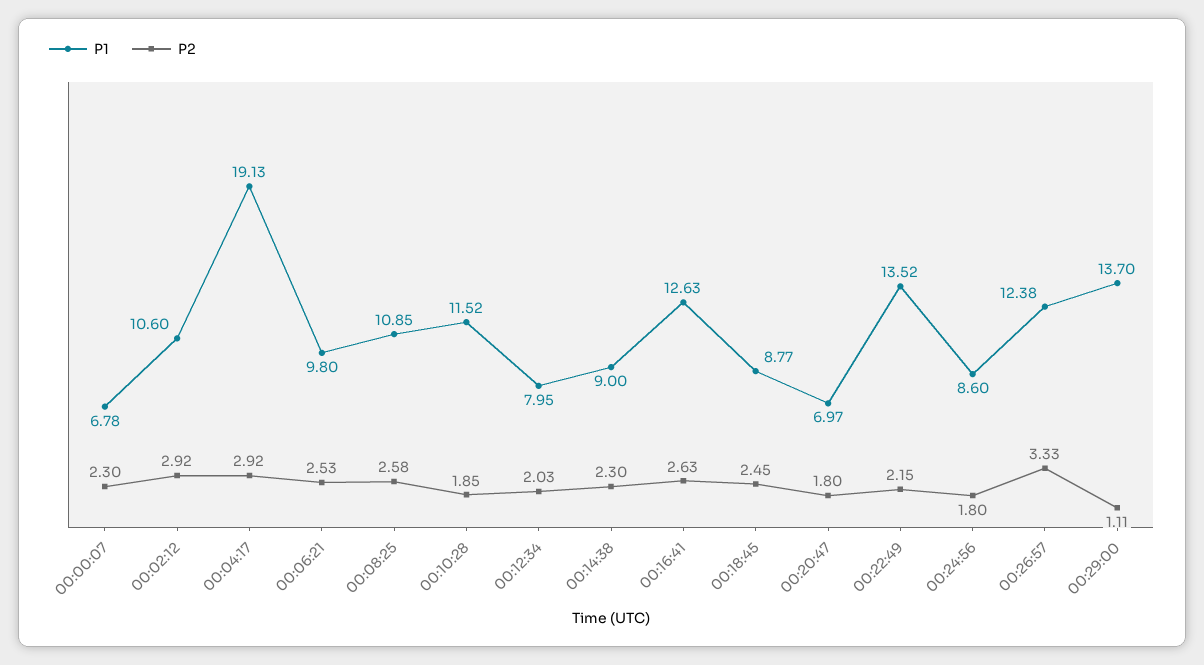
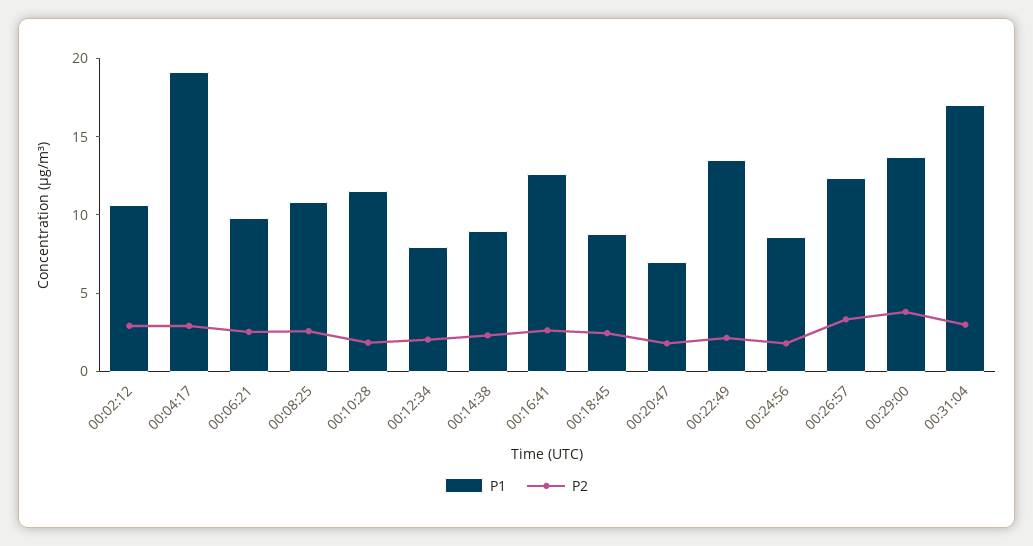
P1, 00:00:07: 6.78 -> none
P2, 00:00:07: 2.3 -> none
P2, 00:29:00: 1.11 -> 4
P1, 00:31:04: none -> 17
P2, 00:31:04: none -> 3

